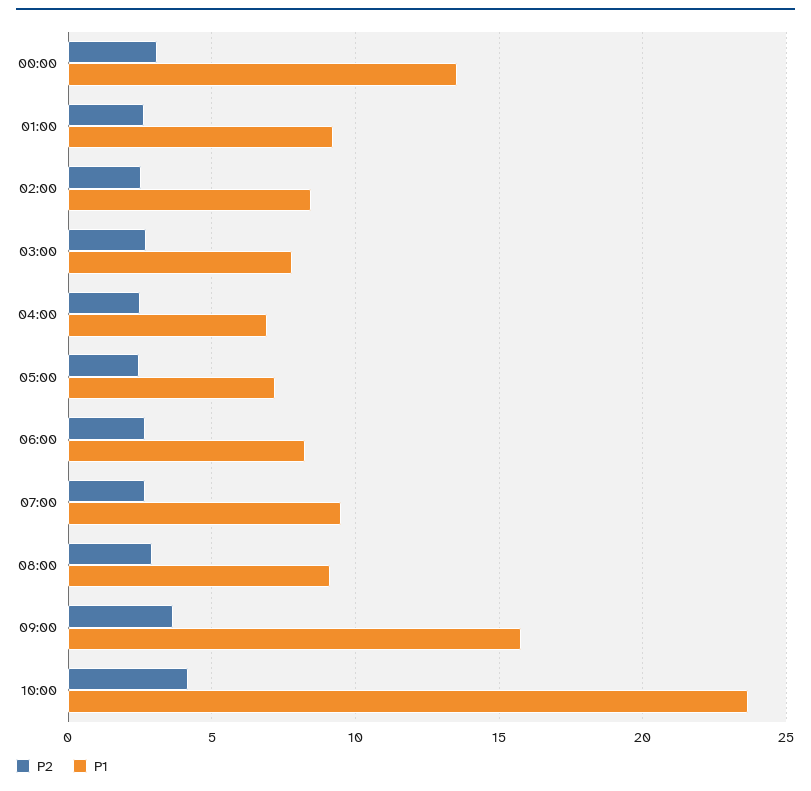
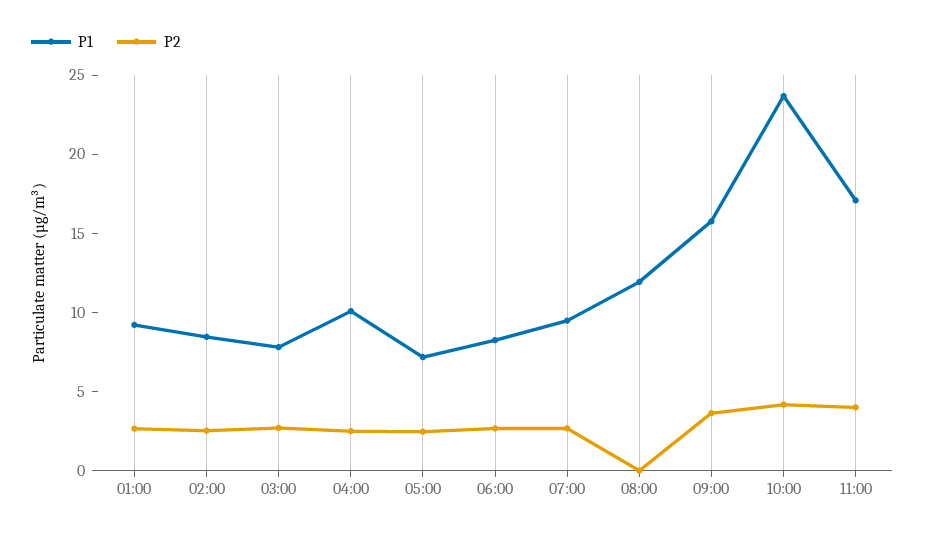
P2, 00:00: 3 -> none
P1, 00:00: 13.5 -> none
P1, 04:00: 7 -> 10
P2, 08:00: 3 -> 0
P1, 08:00: 9 -> 12
P1, 11:00: none -> 17
P2, 11:00: none -> 4

